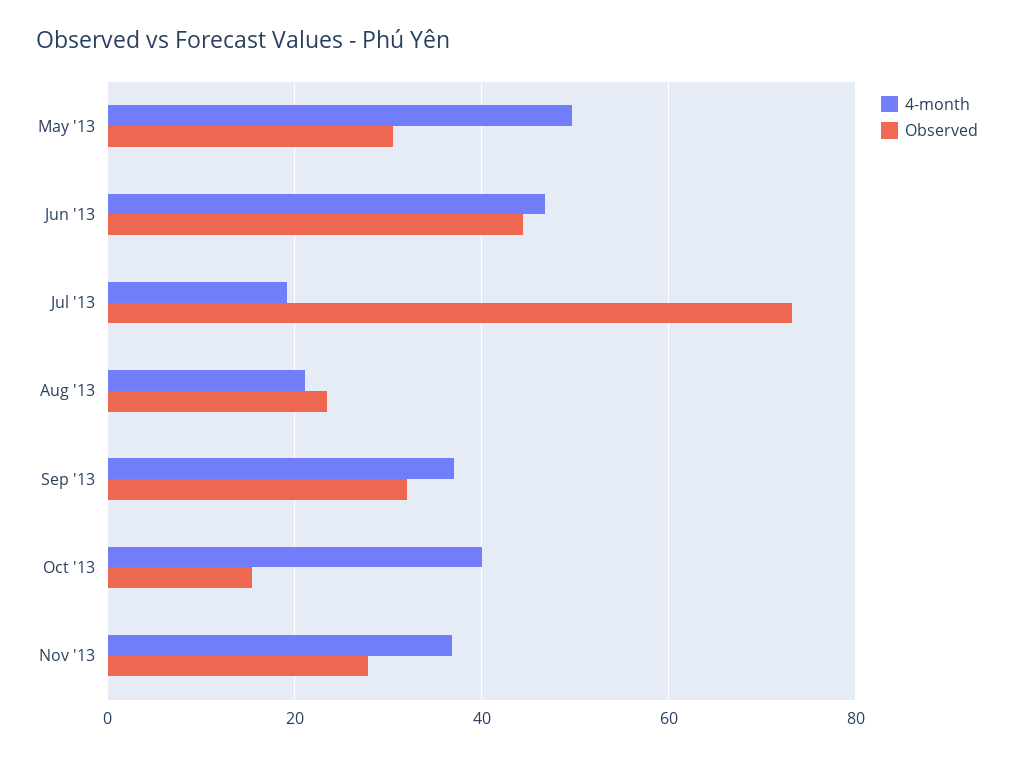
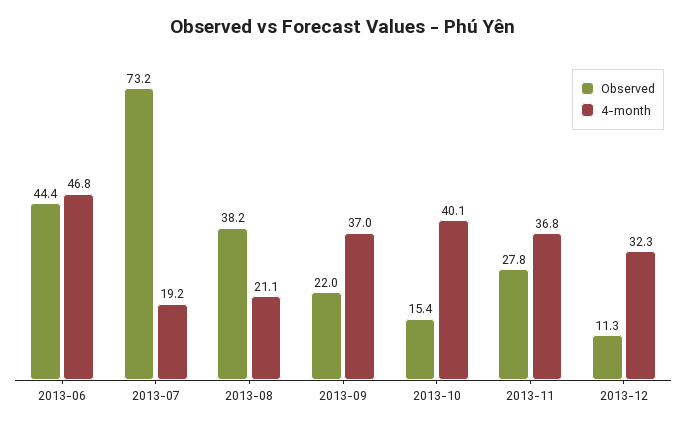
4-month, May '13: 50 -> none
Observed, May '13: 30 -> none
Observed, Aug '13: 24 -> 38.2
Observed, Sep '13: 32 -> 22
Observed, 2013-12: none -> 11.3
4-month, 2013-12: none -> 32.3

